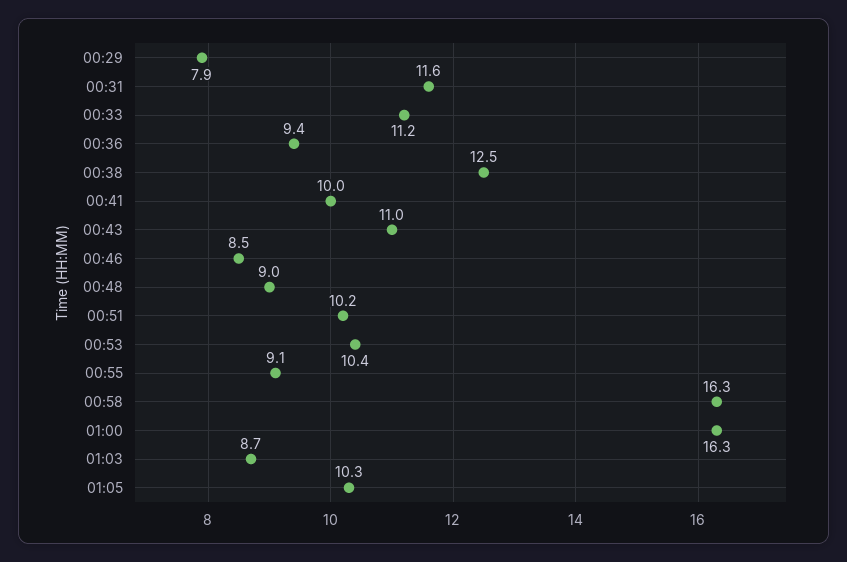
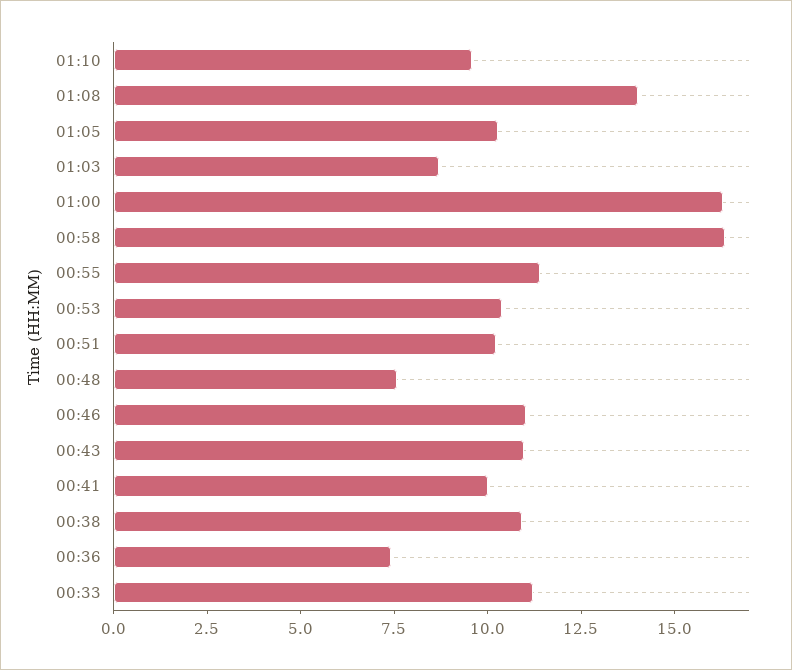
00:29: 7.9 -> none
00:31: 11.6 -> none
00:36: 9.4 -> 7.5
00:38: 12.5 -> 11
00:46: 8.5 -> 11
00:48: 9 -> 7.5
00:55: 9.1 -> 11.5
01:10: none -> 9.5
01:08: none -> 14

